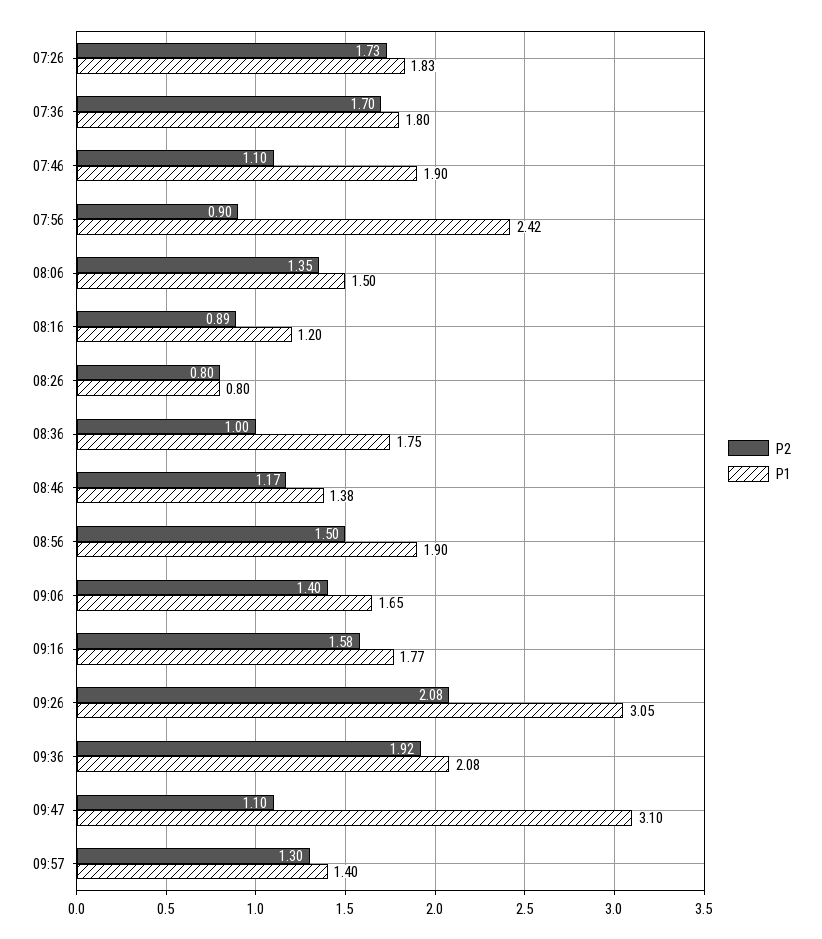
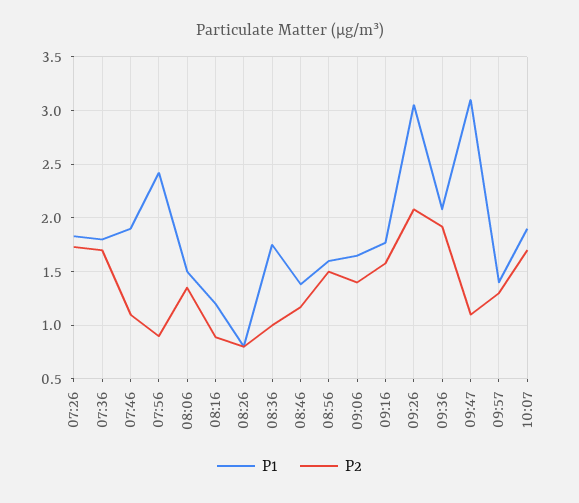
P1, 08:56: 1.9 -> 1.6
P1, 10:07: none -> 1.9
P2, 10:07: none -> 1.7

